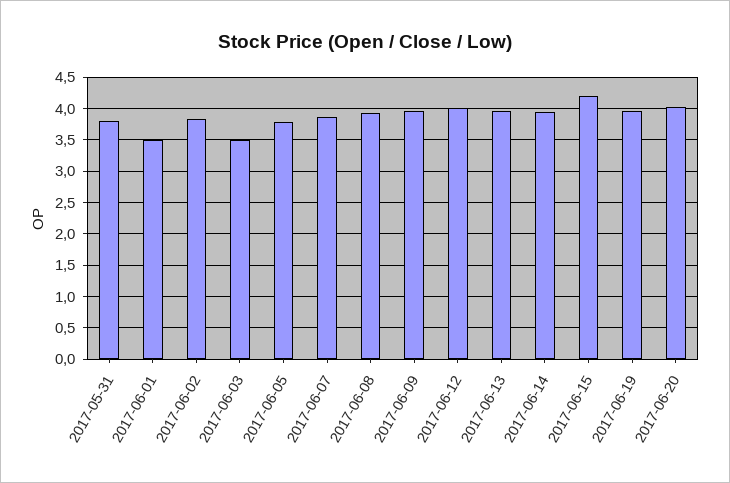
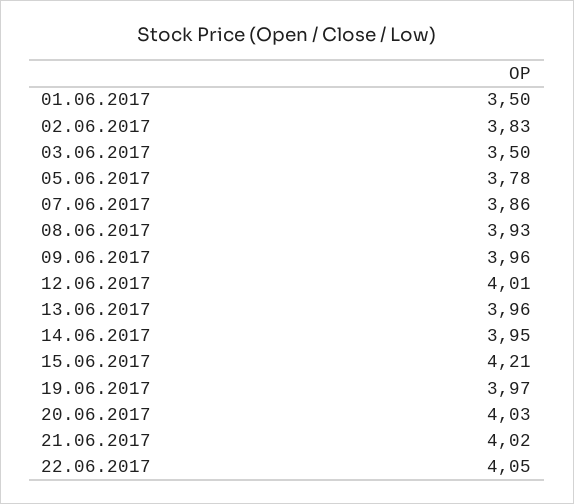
2017-05-31: 3.8 -> none
21.06.2017: none -> 4.02
22.06.2017: none -> 4.05

